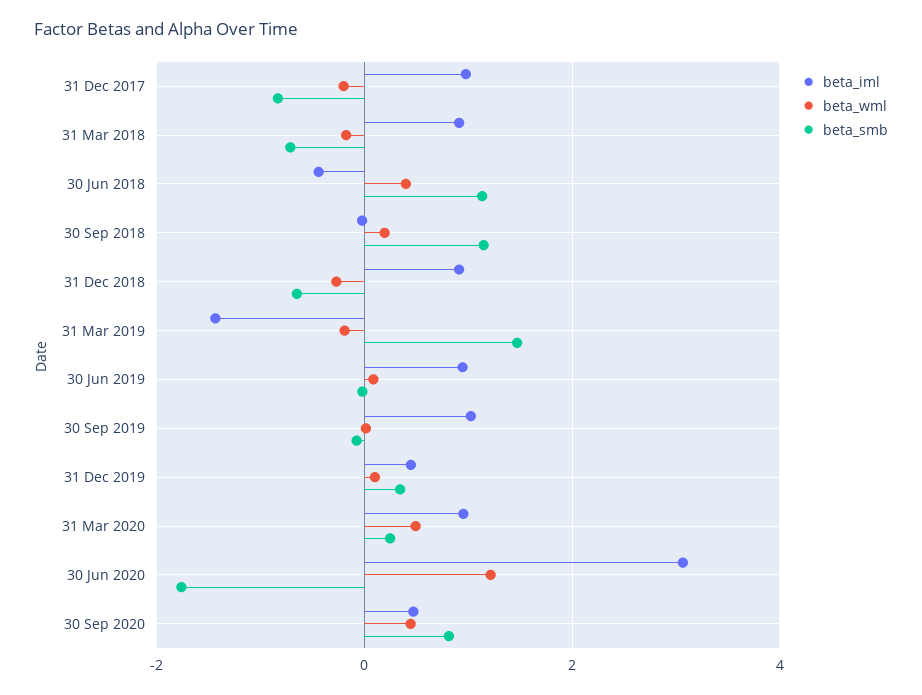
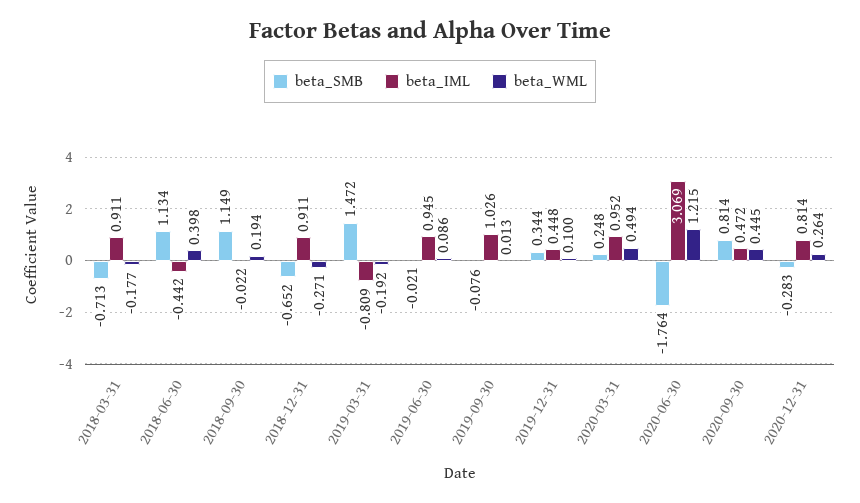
beta_iml, 31 Dec 2017: 1 -> none
beta_wml, 31 Dec 2017: -0.2 -> none
beta_smb, 31 Dec 2017: -0.8 -> none
beta_iml, 31 Mar 2019: -1.4 -> -0.809
beta_smb, 2020-12-31: none -> -0.283
beta_iml, 2020-12-31: none -> 0.814
beta_wml, 2020-12-31: none -> 0.264

